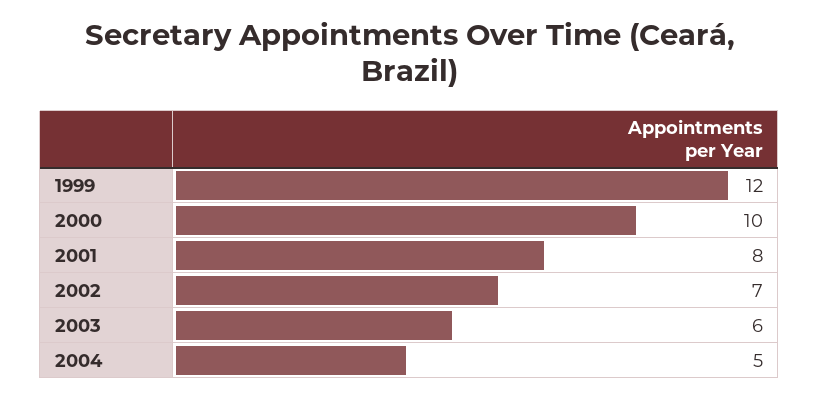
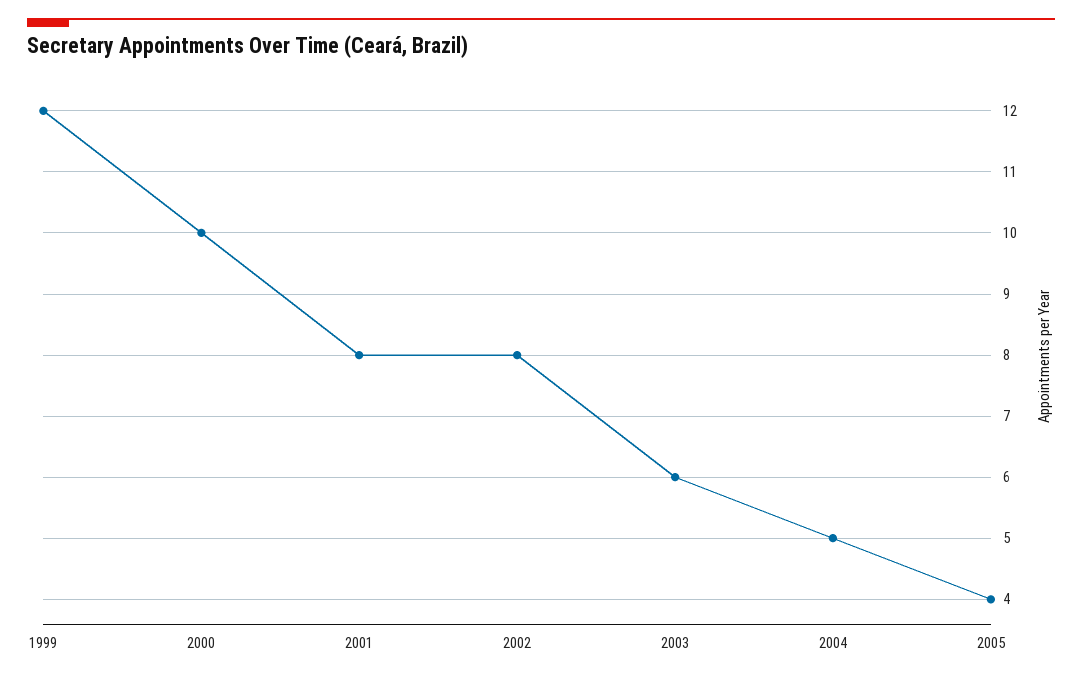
2002: 7 -> 8
2005: none -> 4

